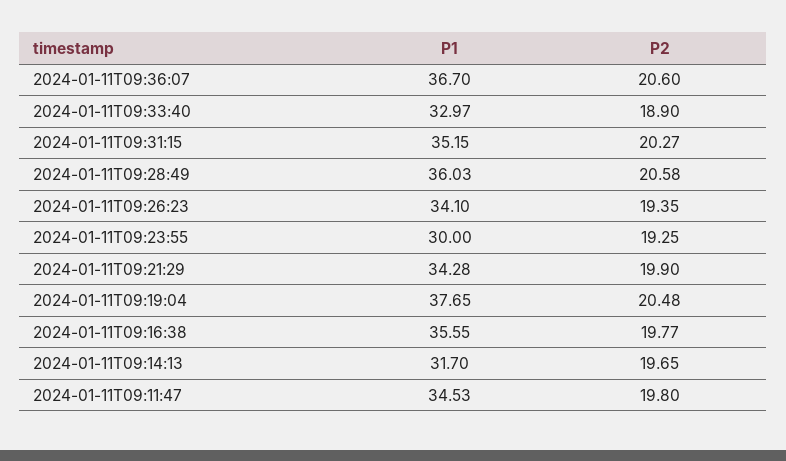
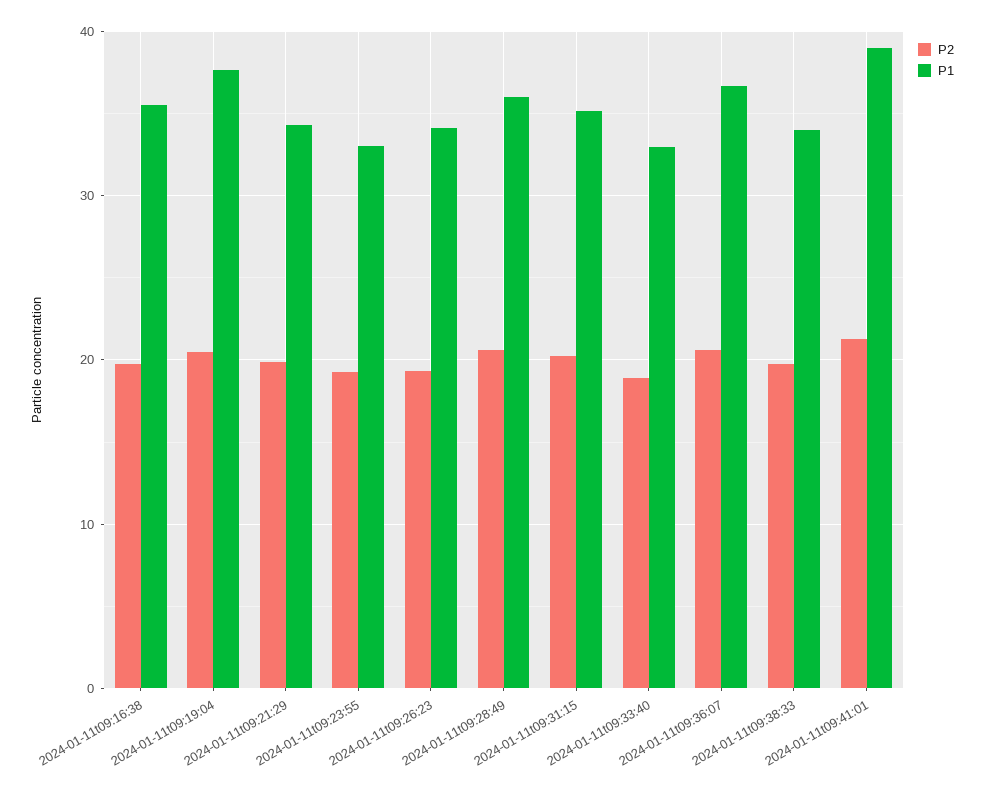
P1, 2024-01-11T09:23:55: 30 -> 33
P1, 2024-01-11T09:14:13: 31.7 -> none
P2, 2024-01-11T09:14:13: 19.65 -> none
P1, 2024-01-11T09:11:47: 34.53 -> none
P2, 2024-01-11T09:11:47: 19.8 -> none
P2, 2024-01-11t09:38:33: none -> 20
P1, 2024-01-11t09:38:33: none -> 34
P2, 2024-01-11t09:41:01: none -> 21
P1, 2024-01-11t09:41:01: none -> 39

